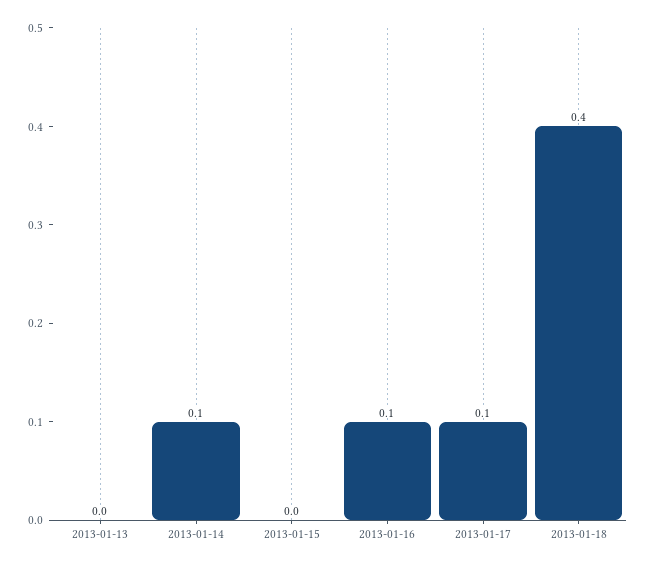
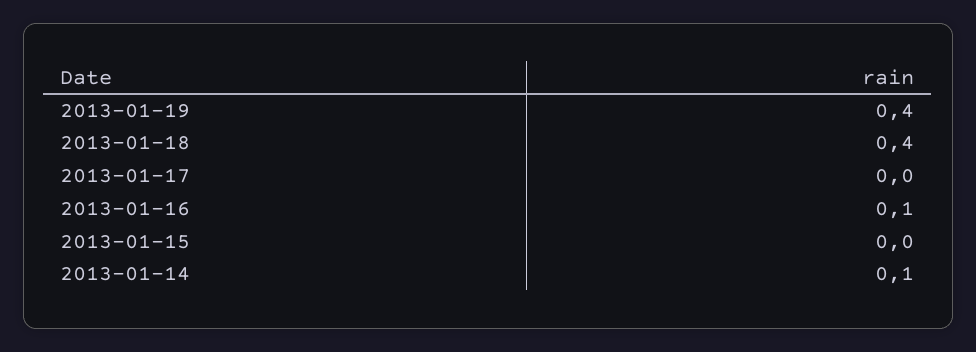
2013-01-13: 0 -> none
2013-01-17: 0.1 -> 0
2013-01-19: none -> 0.4

